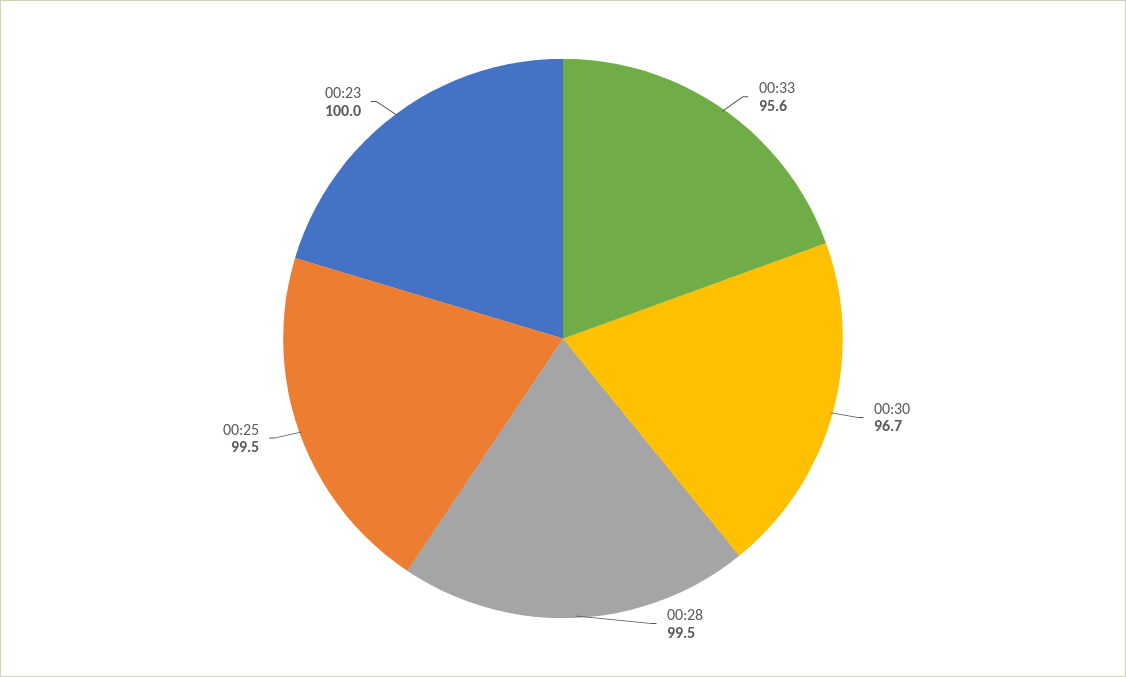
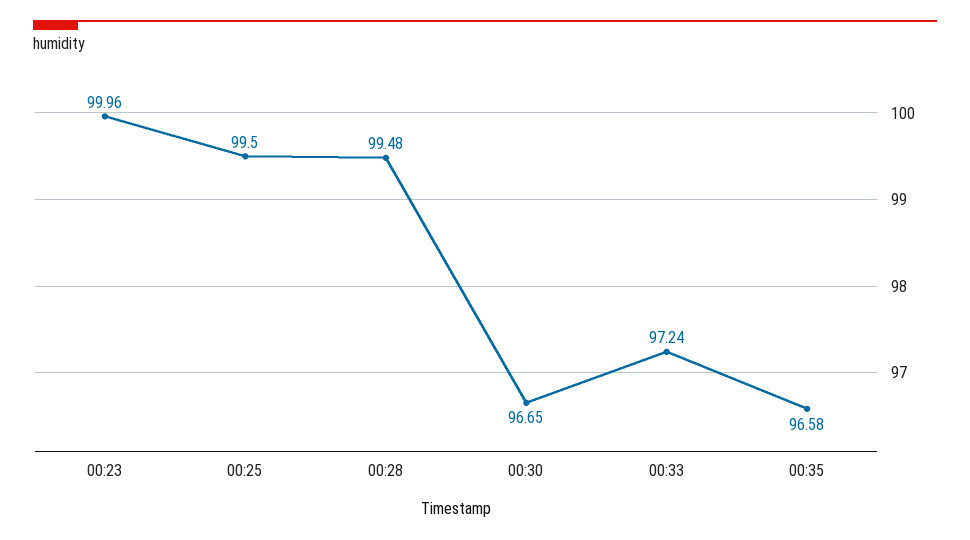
00:33: 95.6 -> 97.24
00:35: none -> 96.58

